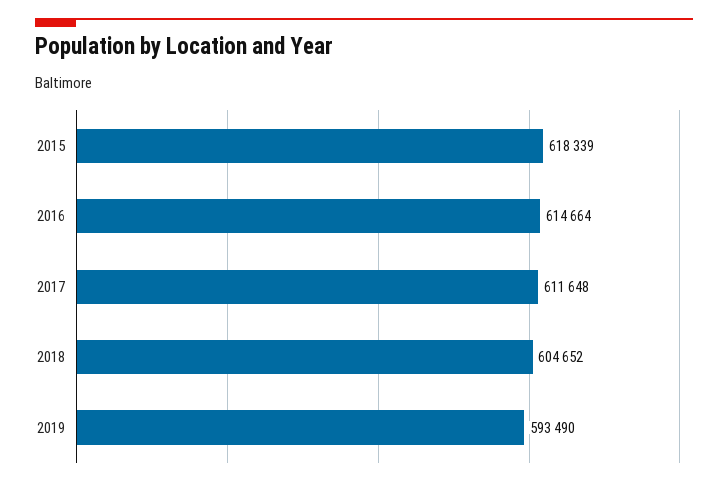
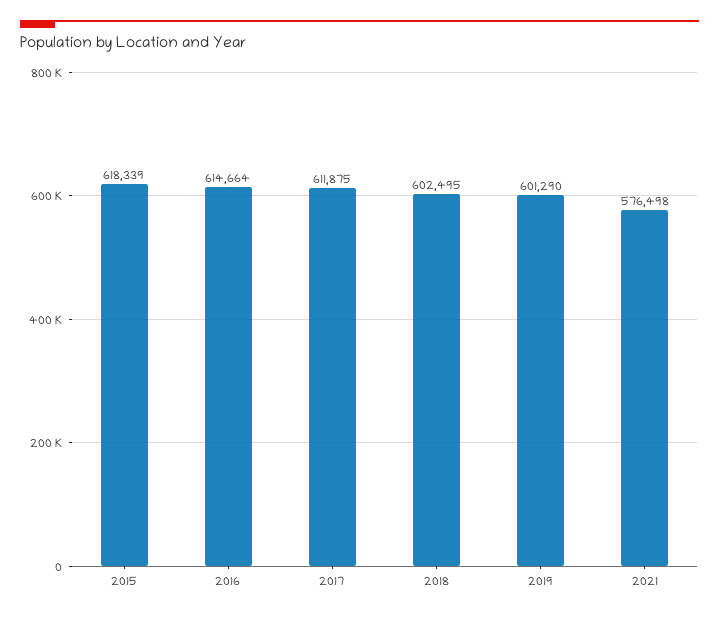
2017: 611648 -> 611875
2018: 604652 -> 602495
2019: 593490 -> 601290
2021: none -> 576498

